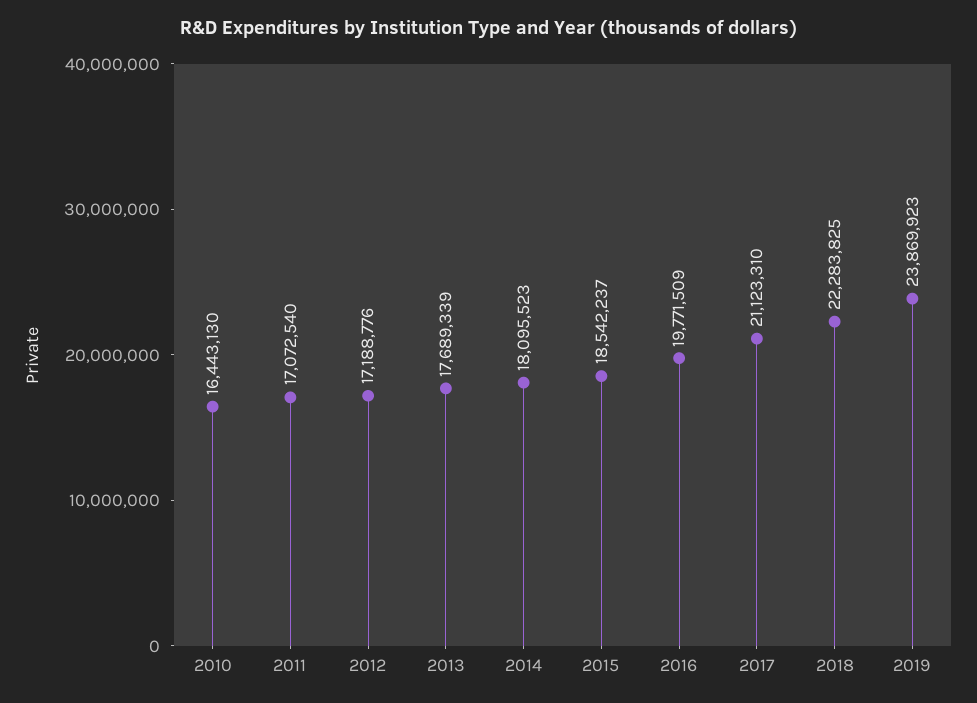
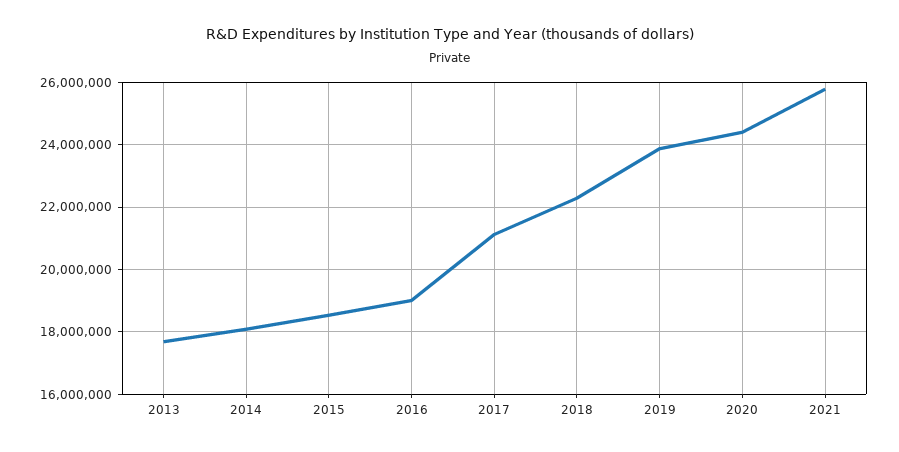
2010: 16443130 -> none
2011: 17072540 -> none
2012: 17188776 -> none
2016: 19771509 -> 19000000
2020: none -> 24400000
2021: none -> 25800000

